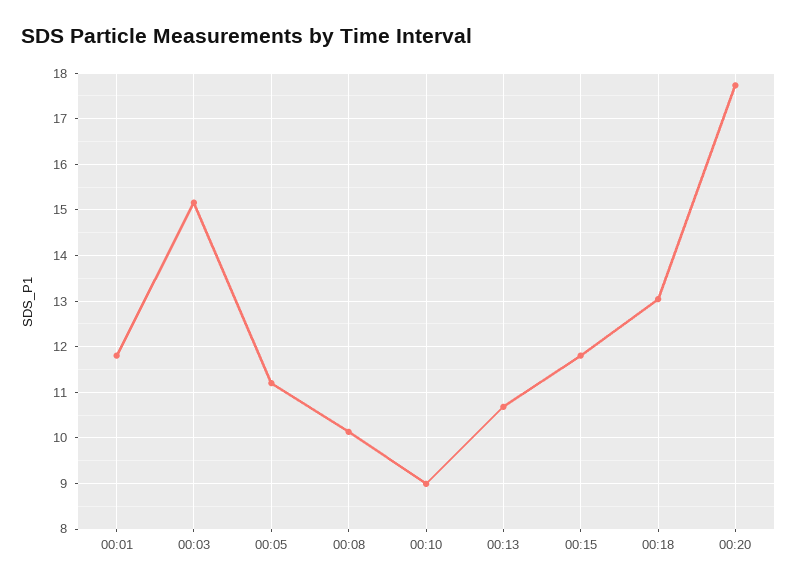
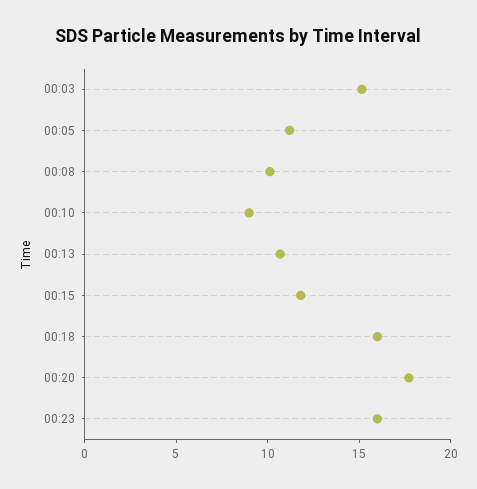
00:01: 11.8 -> none
00:18: 13 -> 16
00:23: none -> 16

